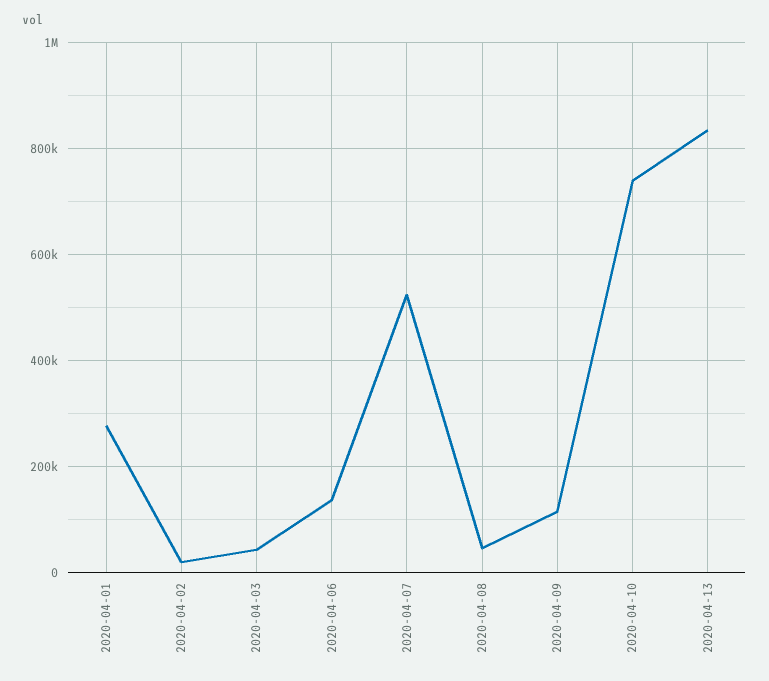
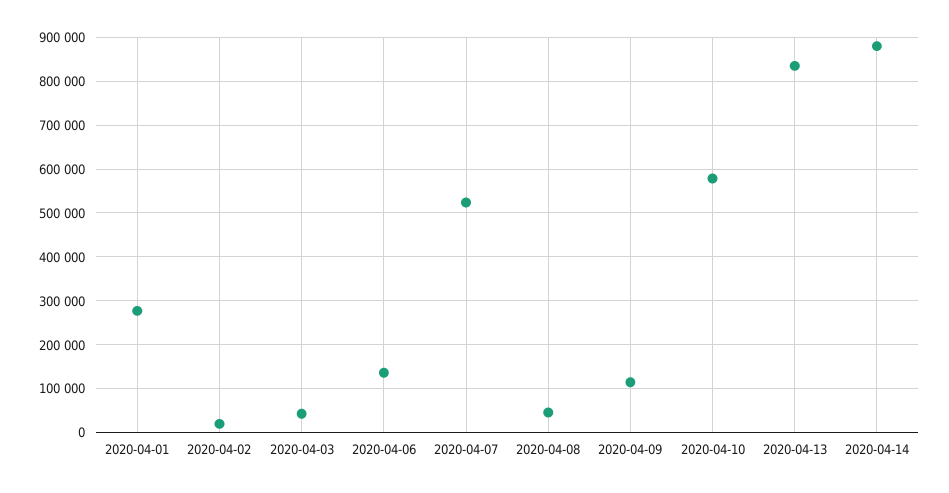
2020-04-10: 740000 -> 580000
2020-04-14: none -> 880000

